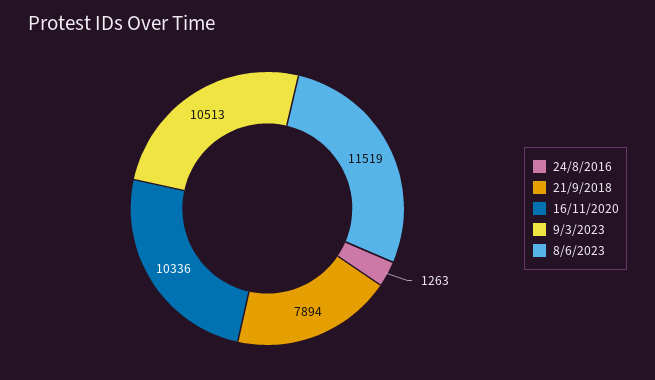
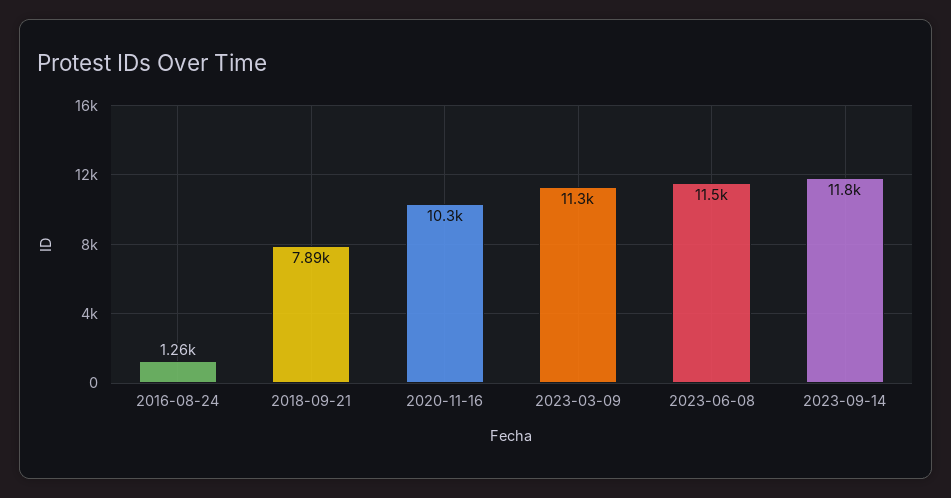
9/3/2023: 10513 -> 11300
2023-09-14: none -> 11800

